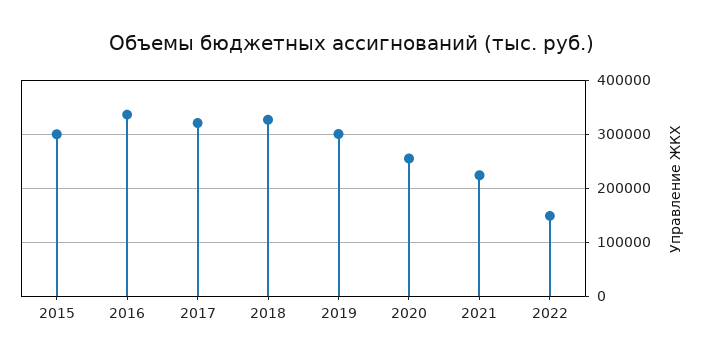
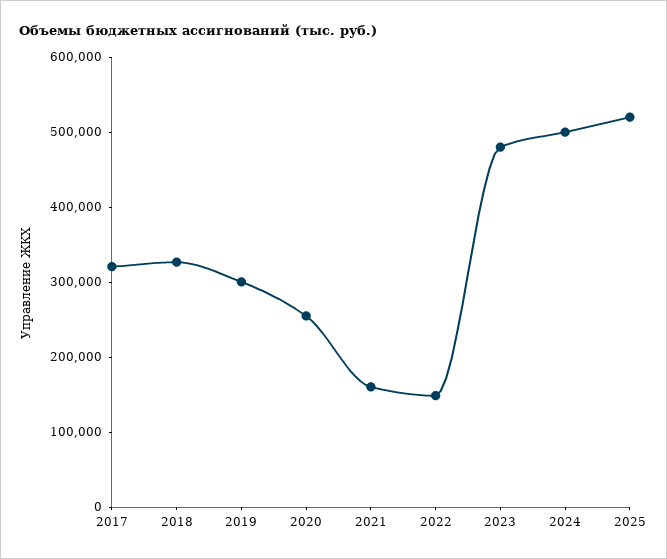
2015: 300000 -> none
2016: 340000 -> none
2021: 220000 -> 160000
2023: none -> 480000
2024: none -> 500000
2025: none -> 520000

